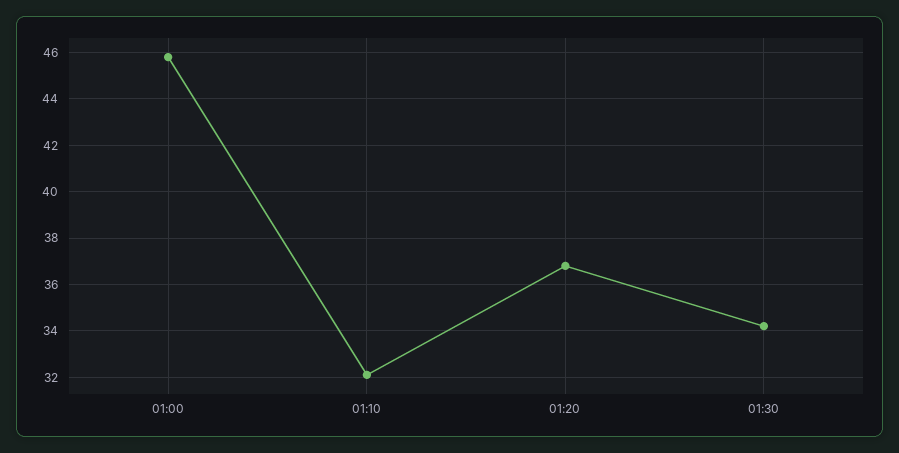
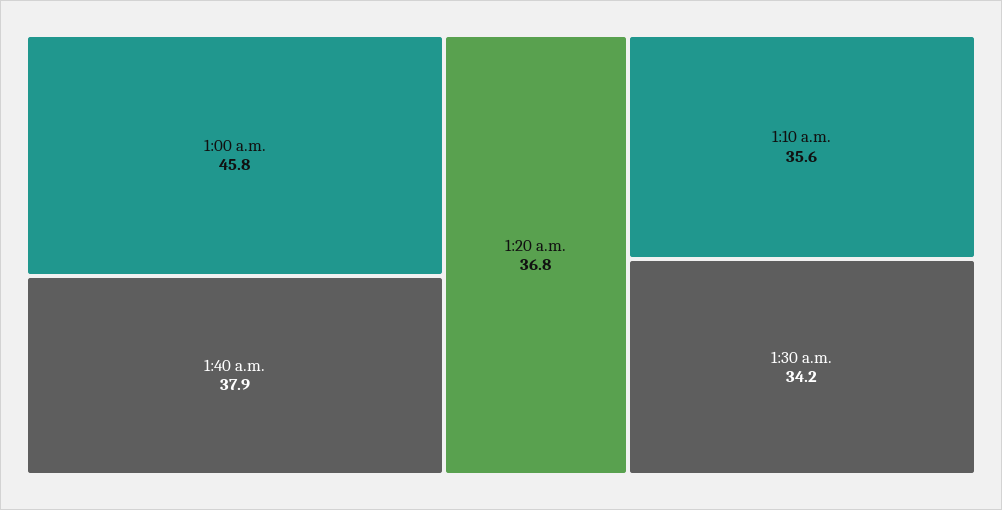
01:10: 32 -> 35.6
1:40 a.m.: none -> 37.9

